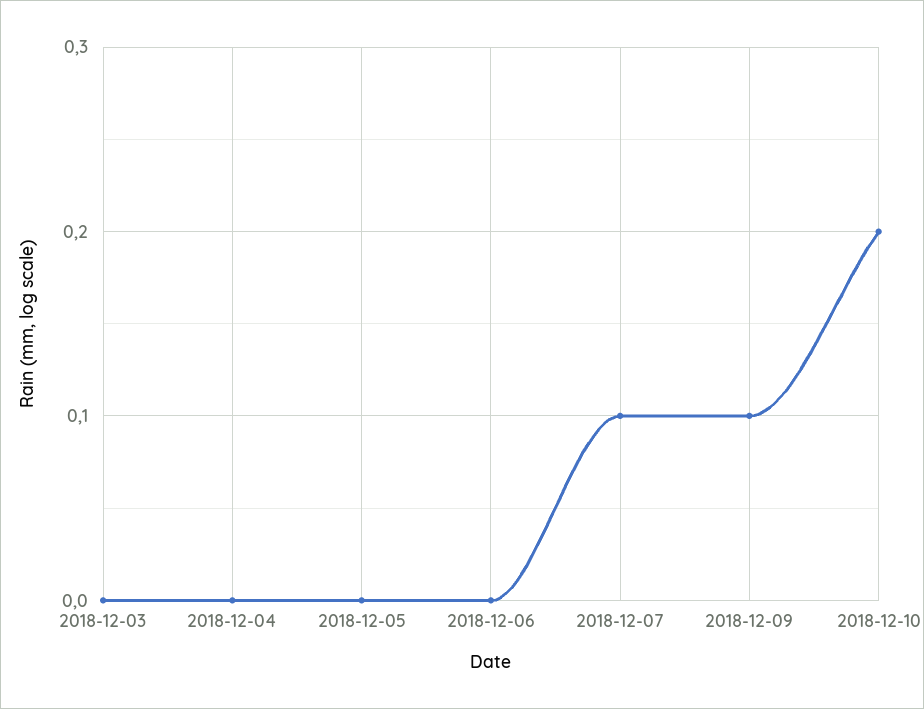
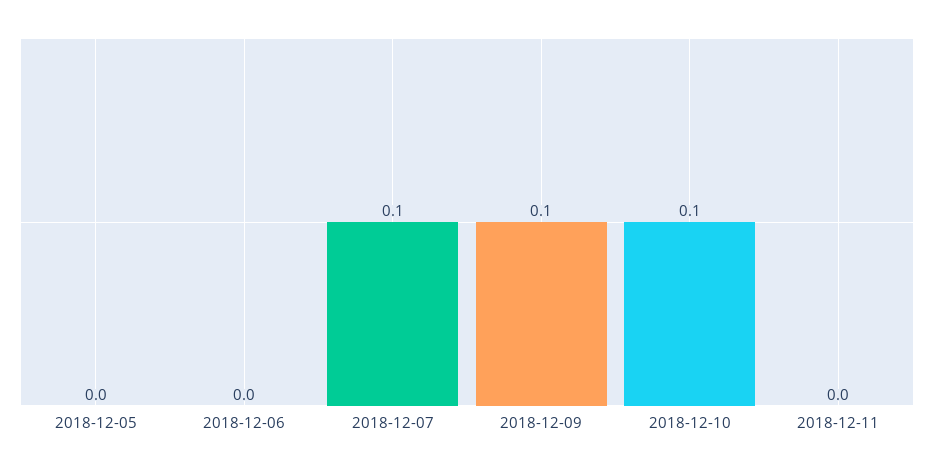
2018-12-03: 0 -> none
2018-12-04: 0 -> none
2018-12-10: 0.2 -> 0.1
2018-12-11: none -> 0

